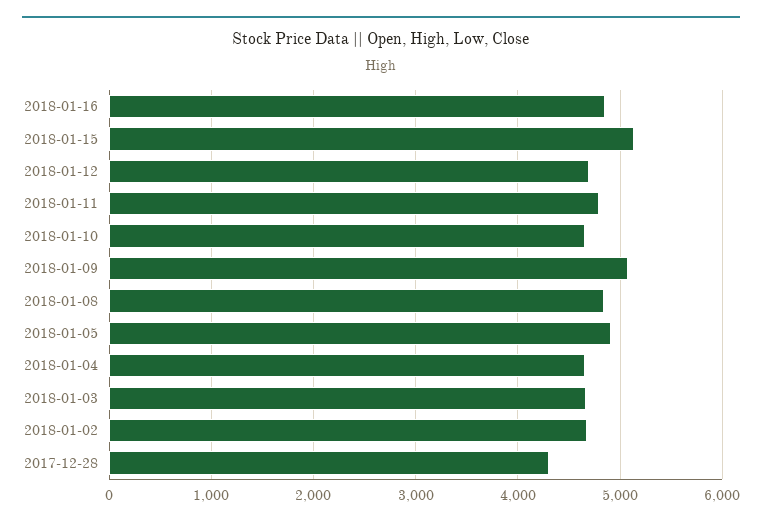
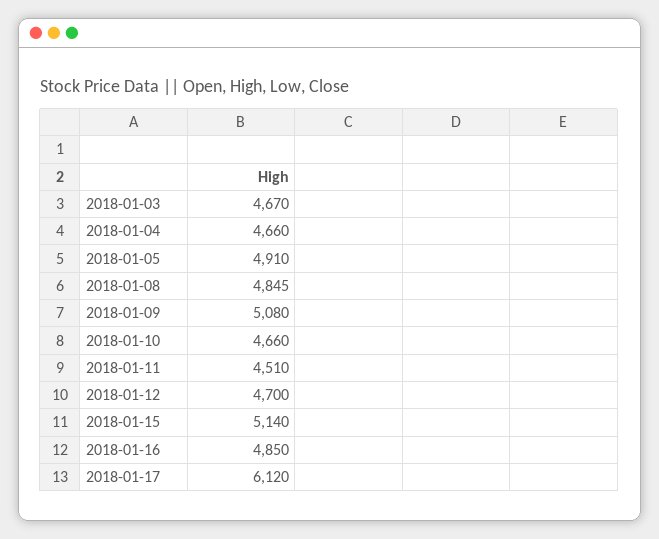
2018-01-11: 4800 -> 4510
2018-01-02: 4700 -> none
2017-12-28: 4300 -> none
2018-01-17: none -> 6120

